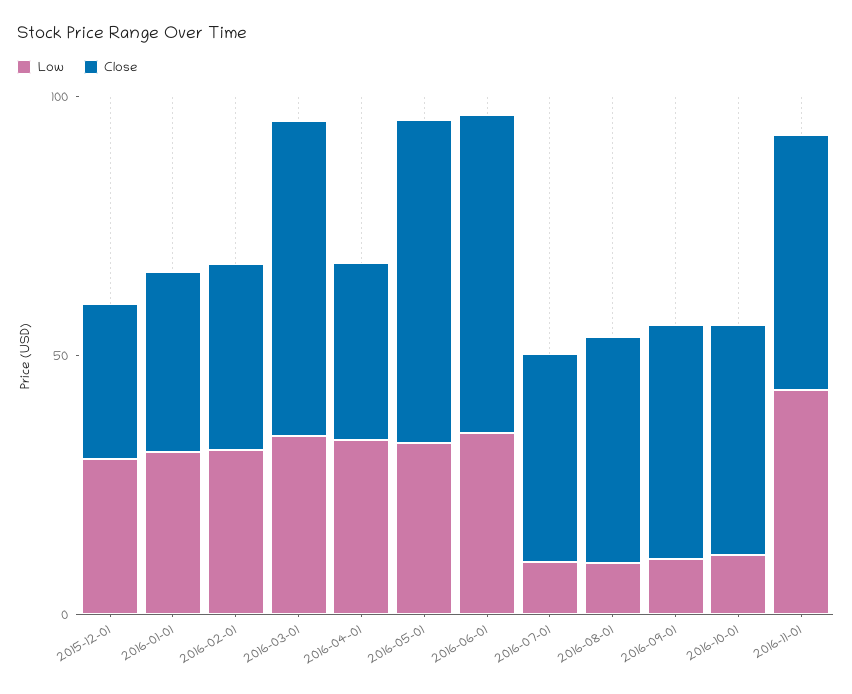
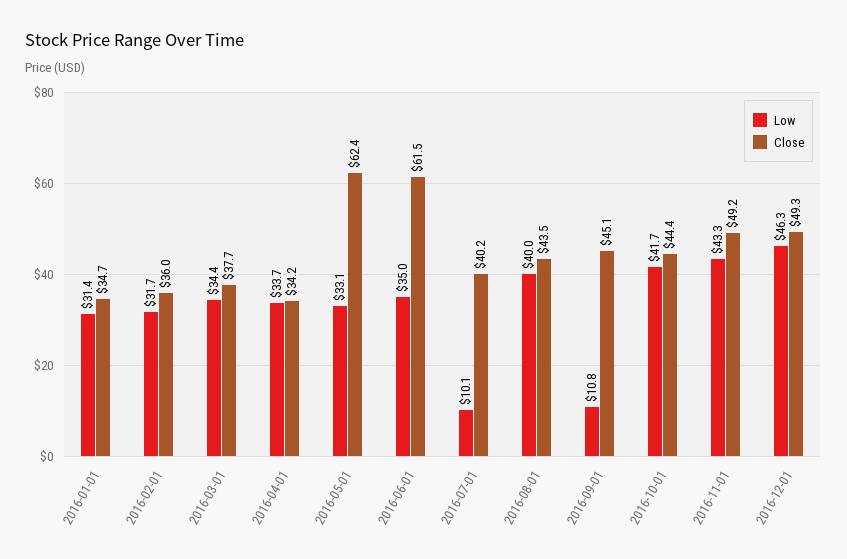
Low, 2015-12-01: 30 -> none
Close, 2015-12-01: 30 -> none
Close, 2016-03-01: 60 -> 37.7
Low, 2016-08-01: 10 -> 40
Low, 2016-10-01: 10 -> 41.7
Low, 2016-12-01: none -> 46.3
Close, 2016-12-01: none -> 49.3

